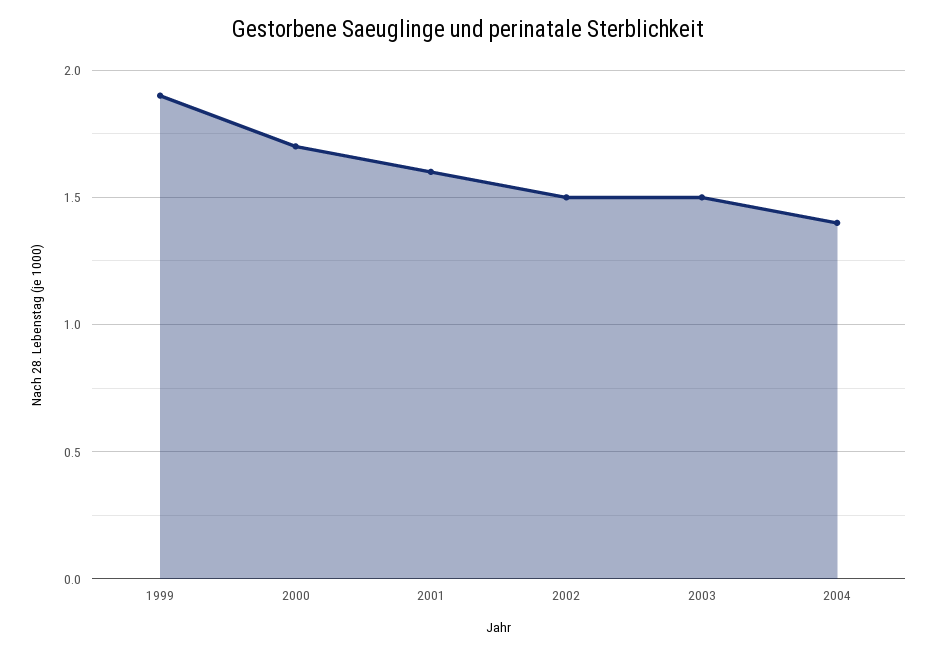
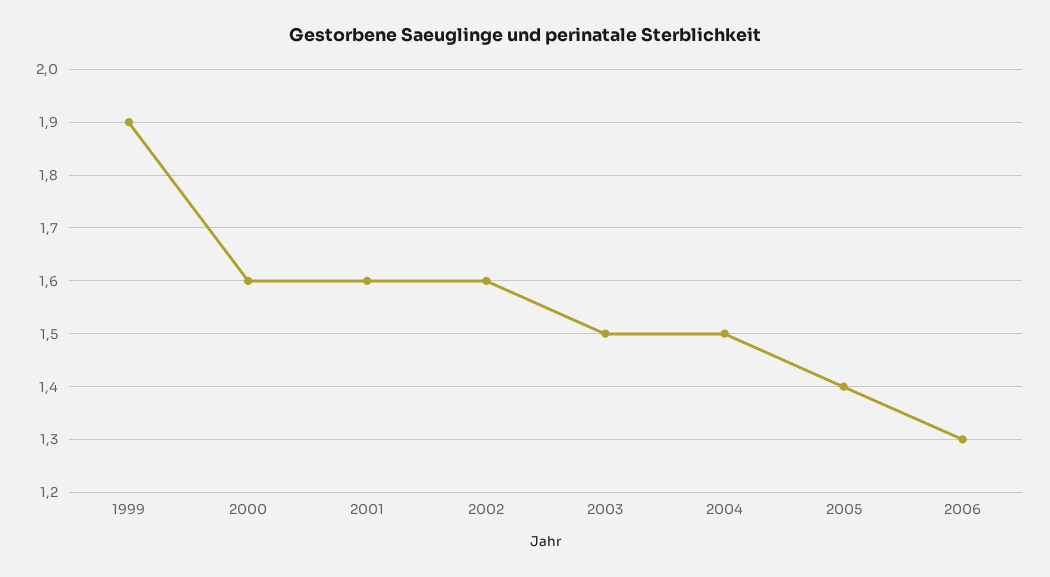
2000: 1.7 -> 1.6
2002: 1.5 -> 1.6
2004: 1.4 -> 1.5
2005: none -> 1.4
2006: none -> 1.3

